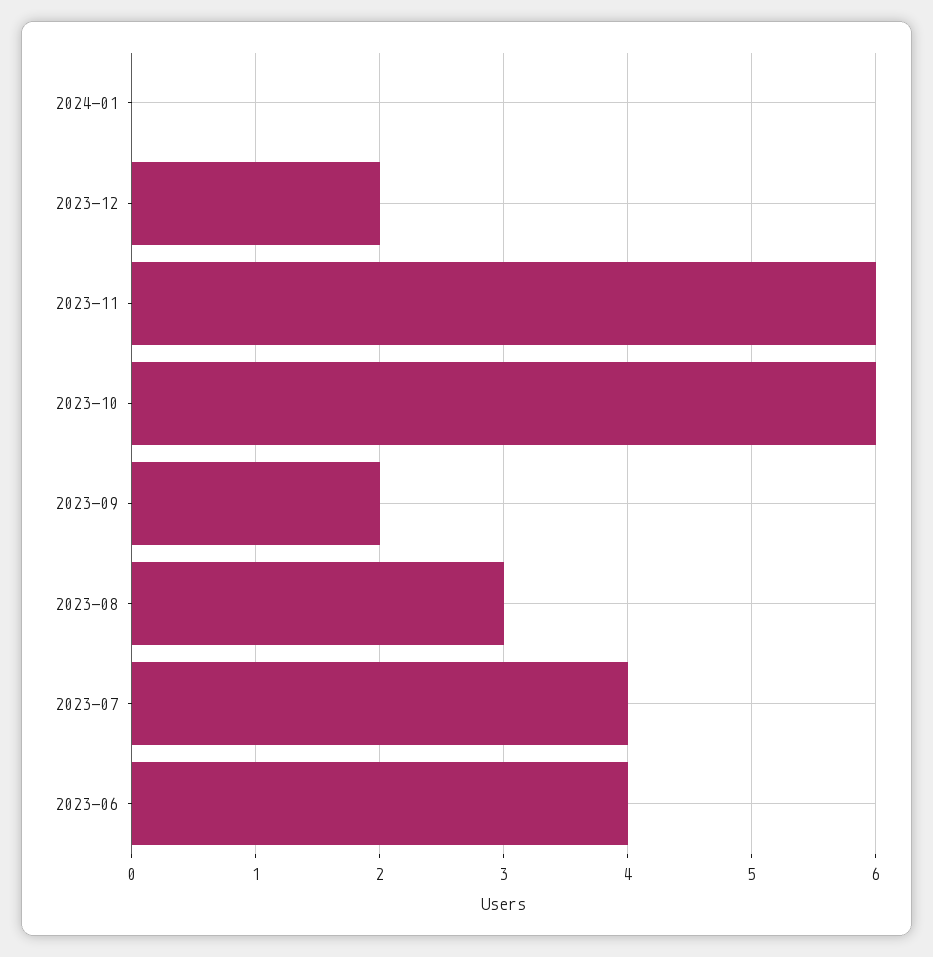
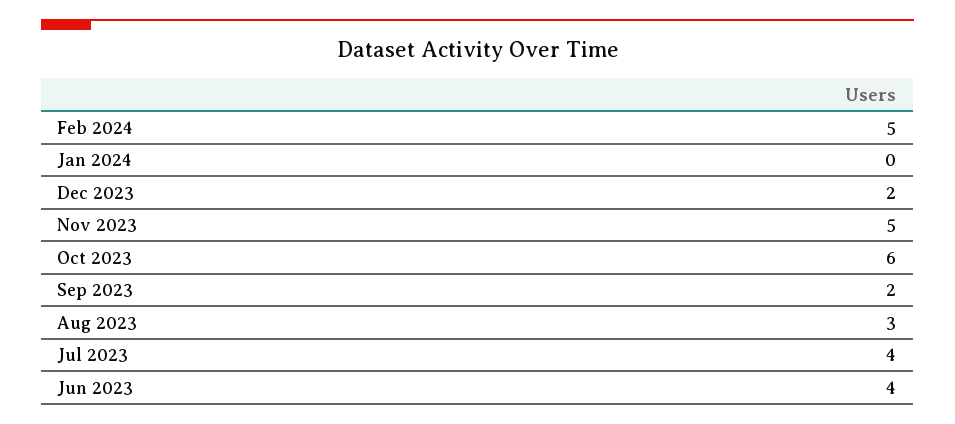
2023-11: 6 -> 5
Feb 2024: none -> 5

